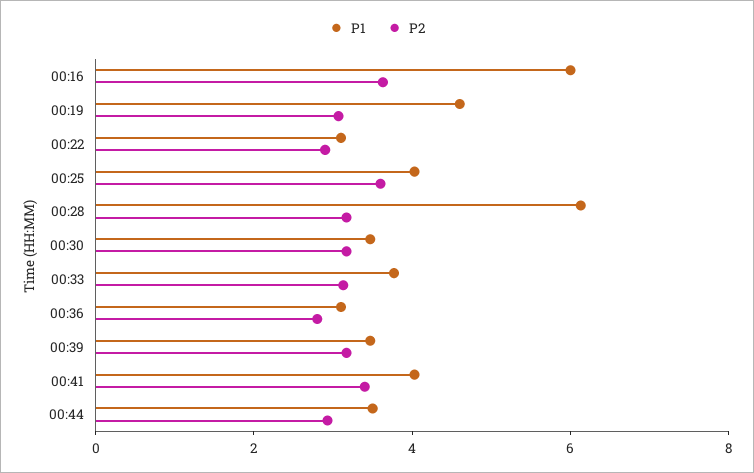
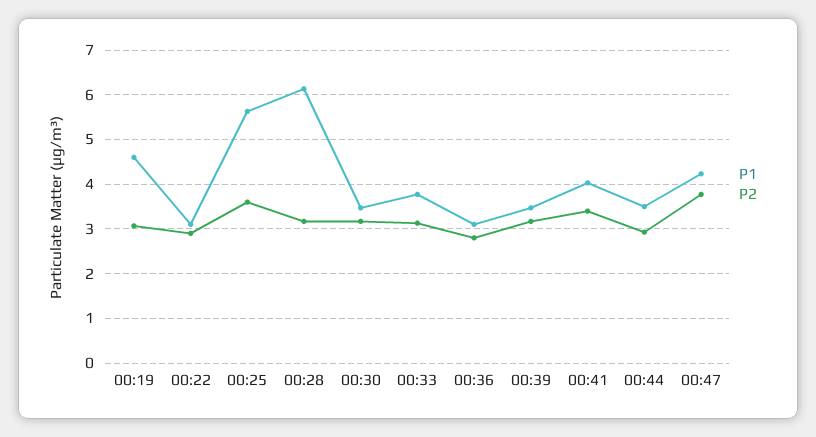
P1, 00:16: 6 -> none
P2, 00:16: 3.5 -> none
P1, 00:25: 4 -> 5.6
P1, 00:47: none -> 4.2
P2, 00:47: none -> 3.8

